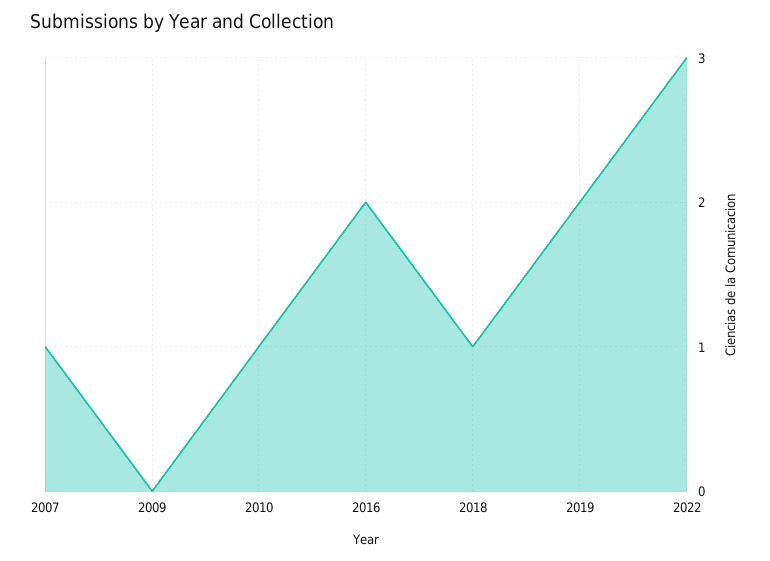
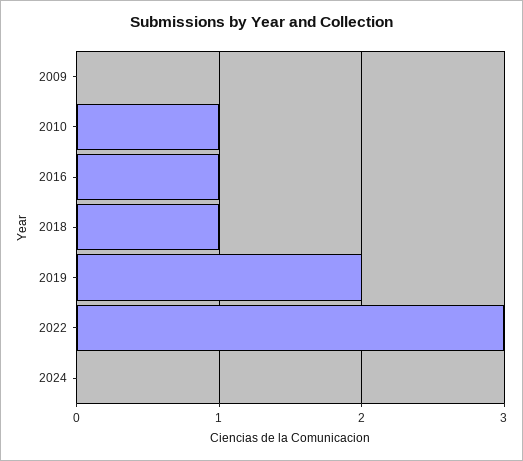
2007: 1 -> none
2016: 2 -> 1
2024: none -> 0

